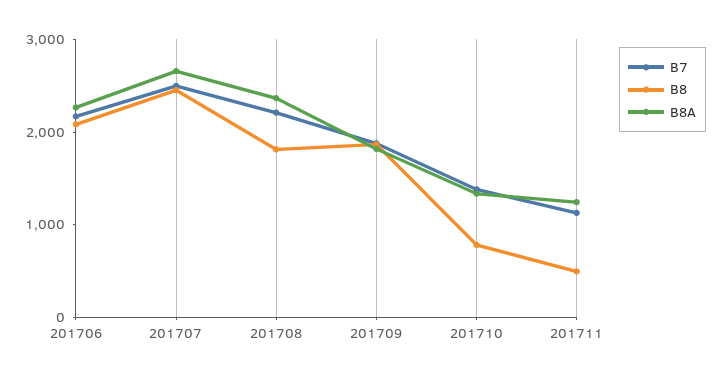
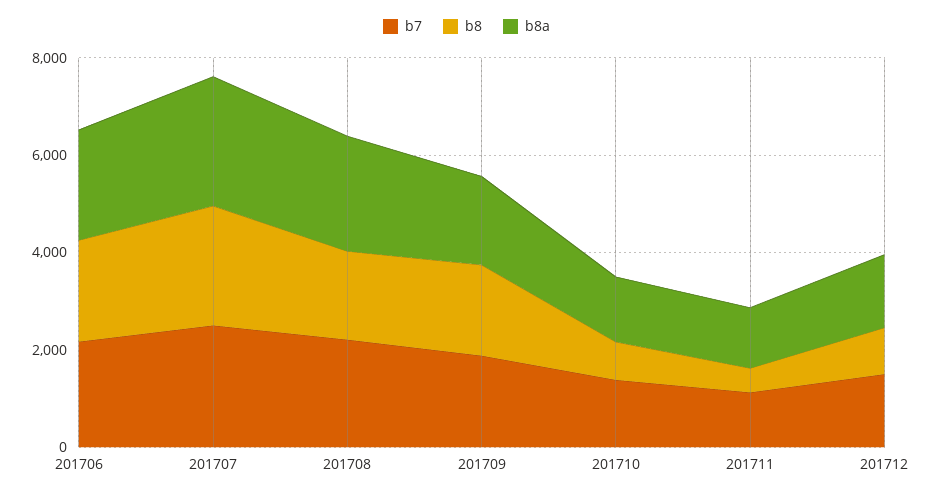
B7, 201712: none -> 1500
B8, 201712: none -> 1000
B8A, 201712: none -> 1500

